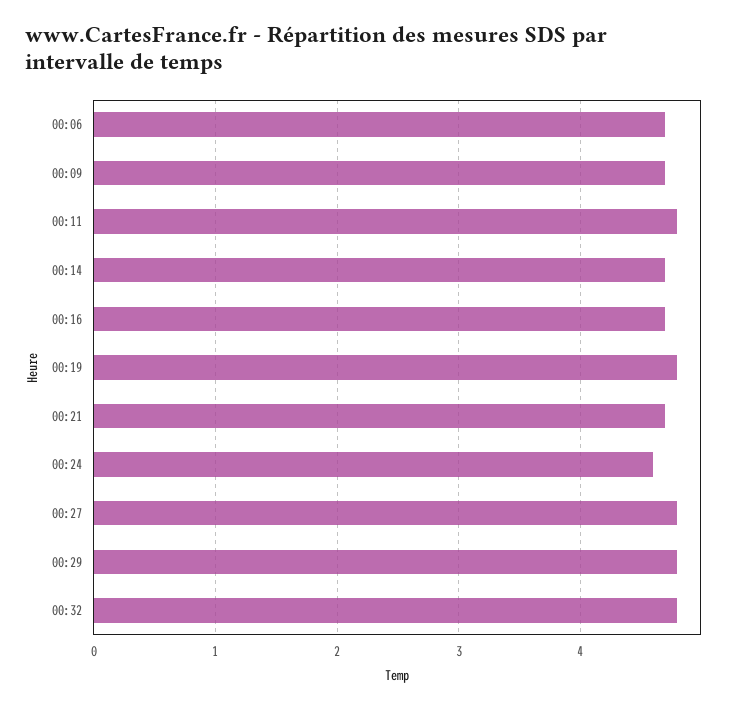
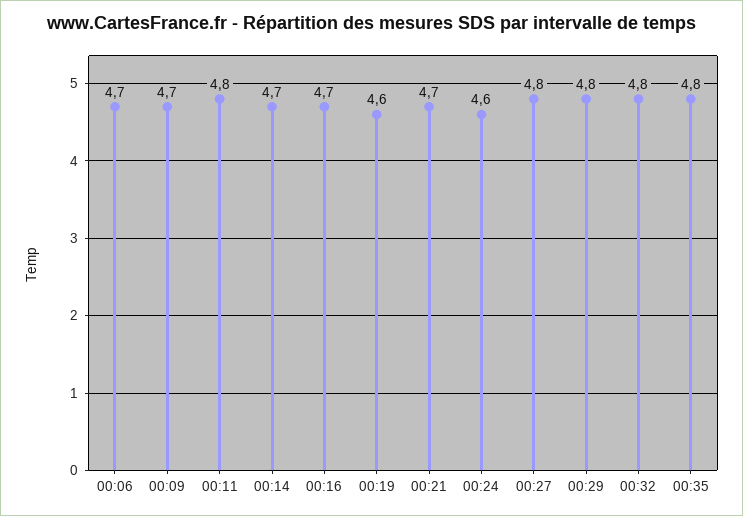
00:19: 4.8 -> 4.6
00:35: none -> 4.8

